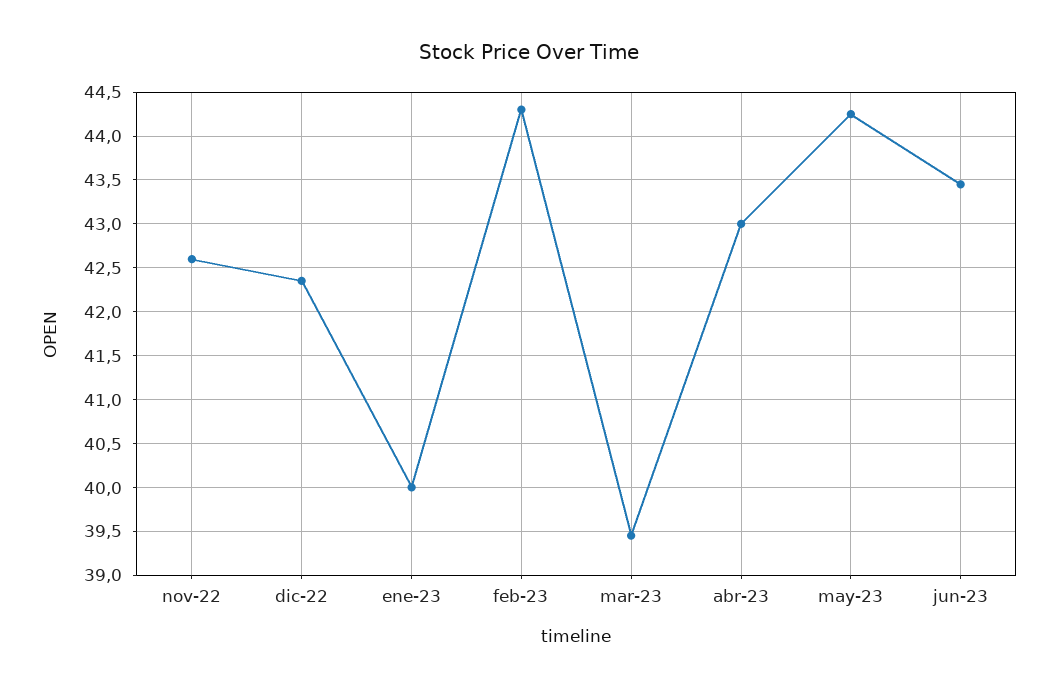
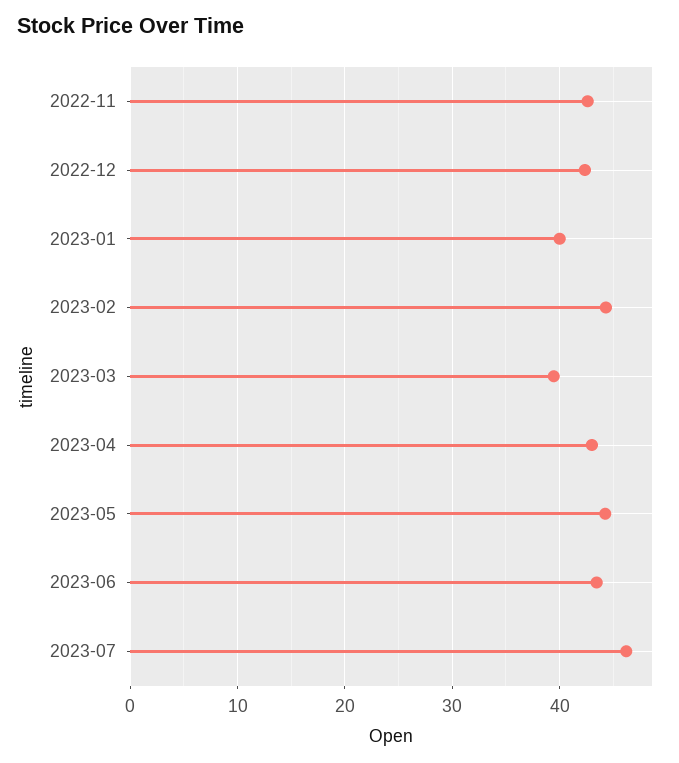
2023-07: none -> 46

